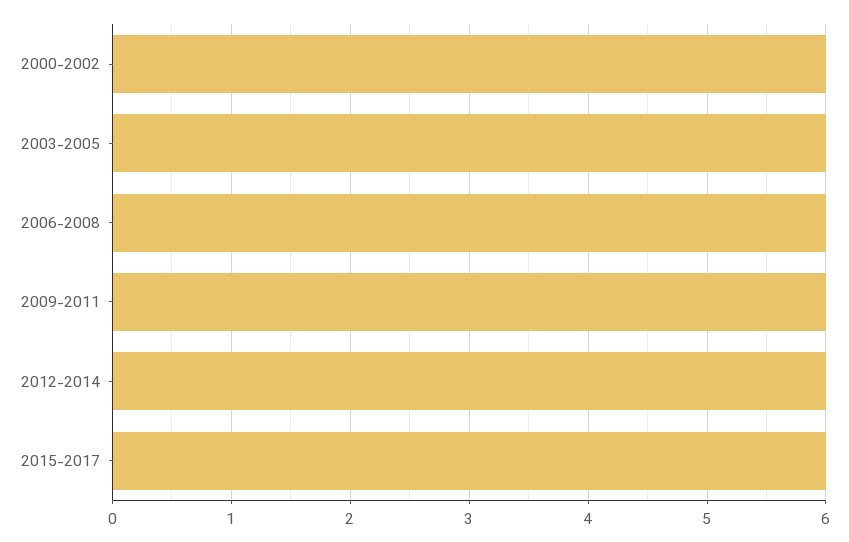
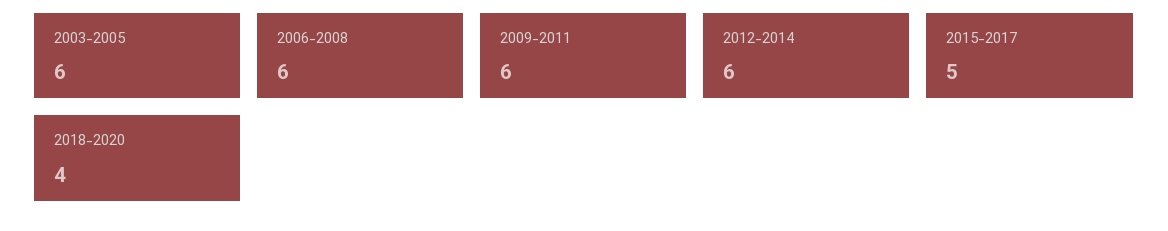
2000-2002: 6 -> none
2015-2017: 6 -> 5
2018-2020: none -> 4

